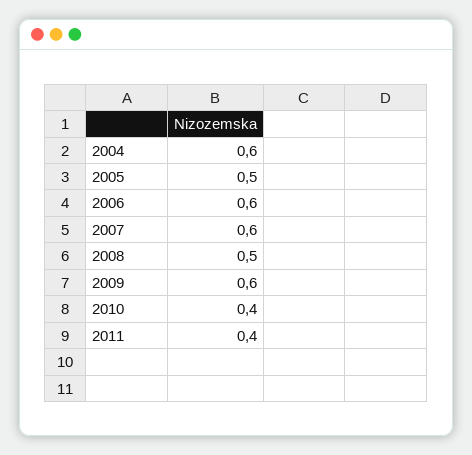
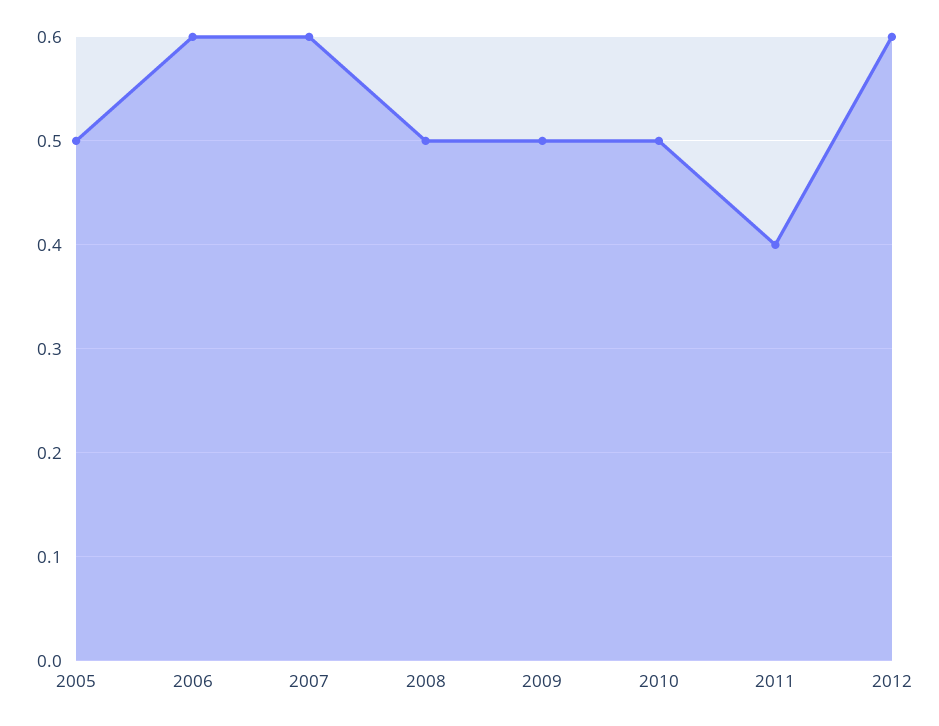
2004: 0.6 -> none
2009: 0.6 -> 0.5
2010: 0.4 -> 0.5
2012: none -> 0.6

